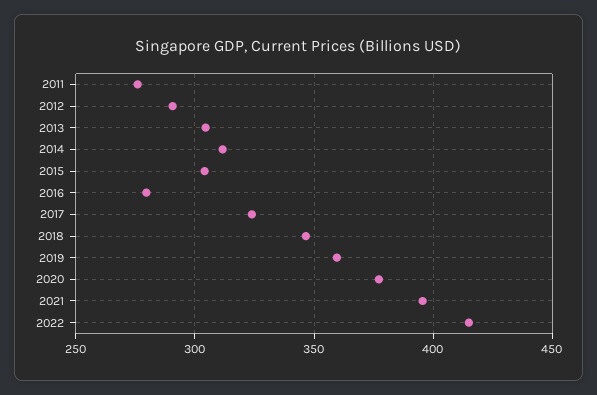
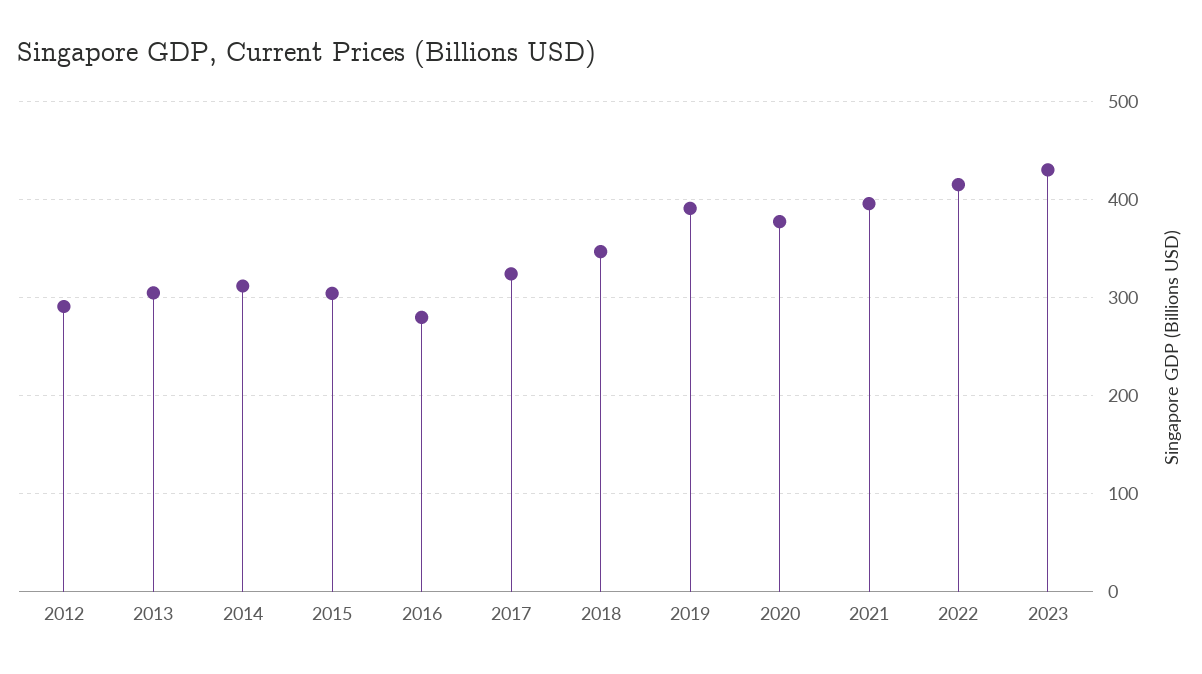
2011: 275 -> none
2019: 360 -> 390
2023: none -> 430

